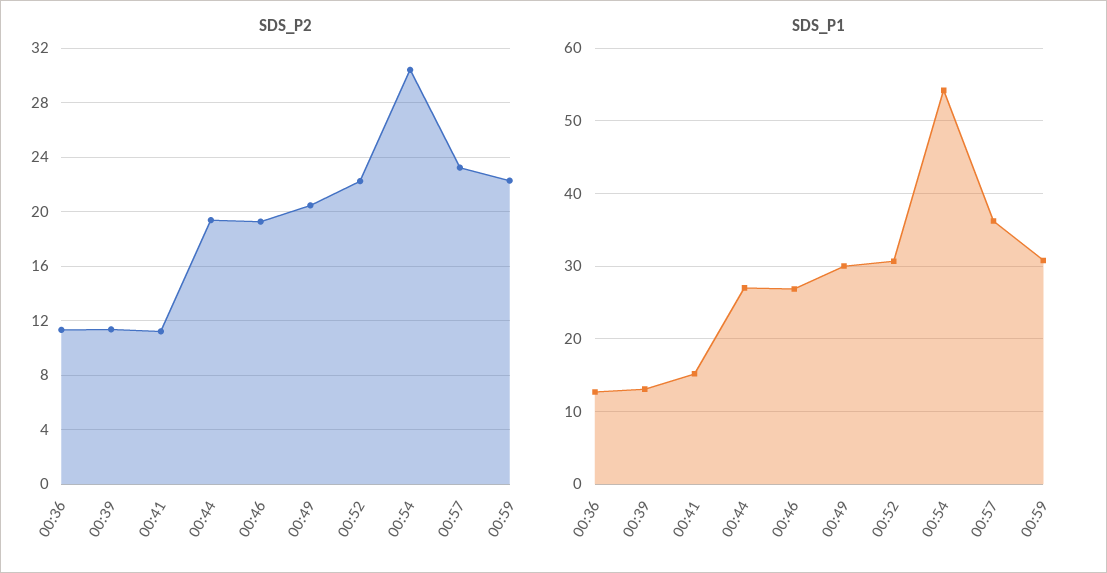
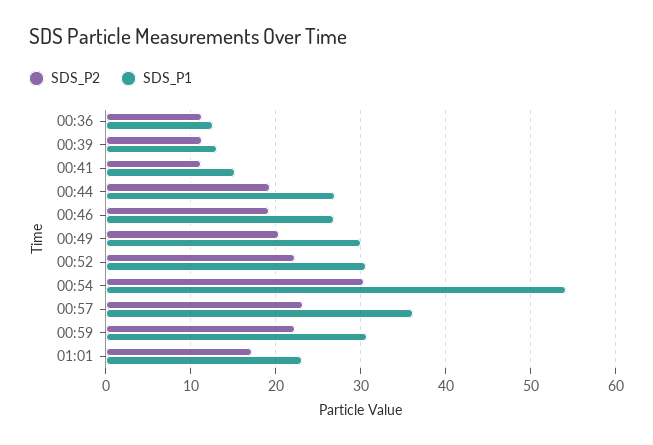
SDS_P2, 01:01: none -> 17
SDS_P1, 01:01: none -> 23

